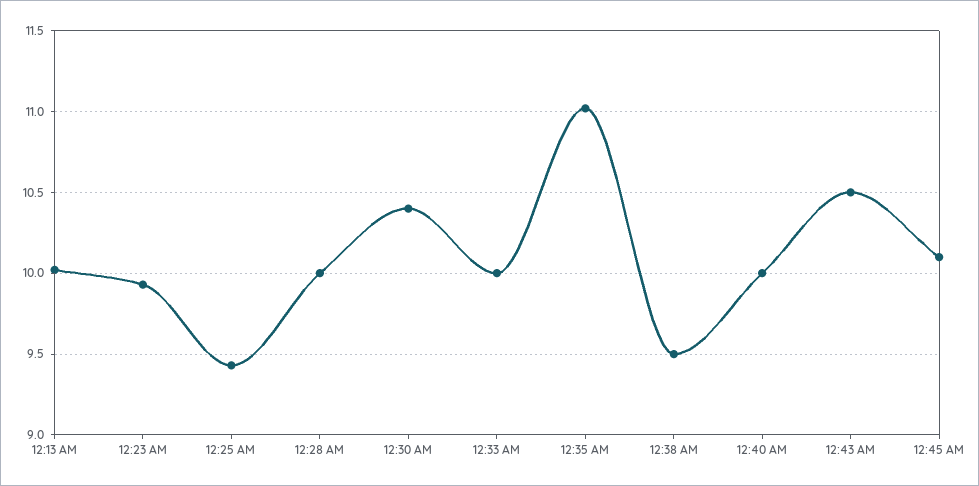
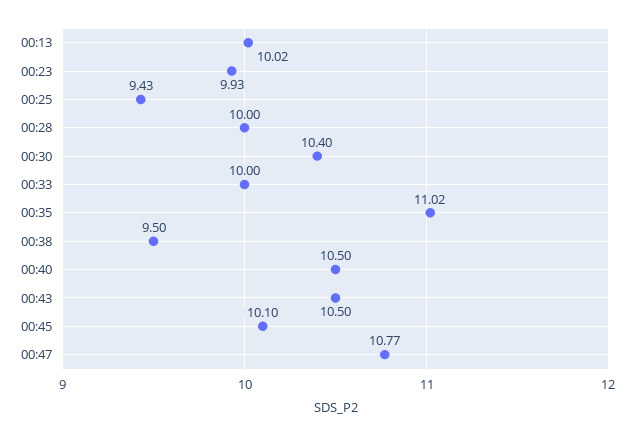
12:40 AM: 10 -> 10.5
00:47: none -> 10.77

